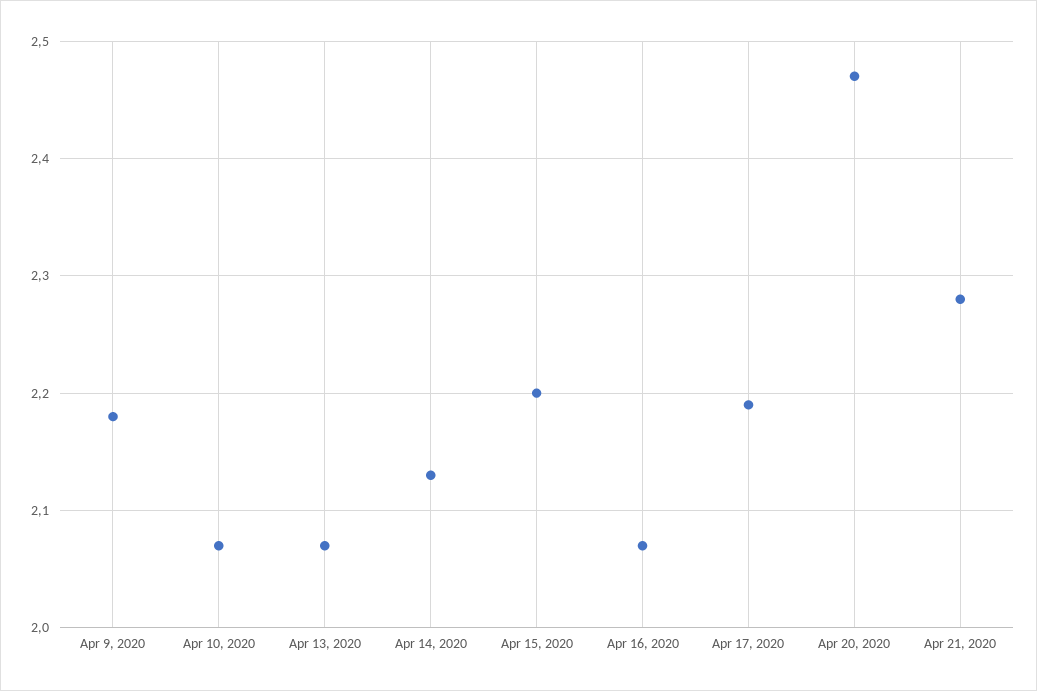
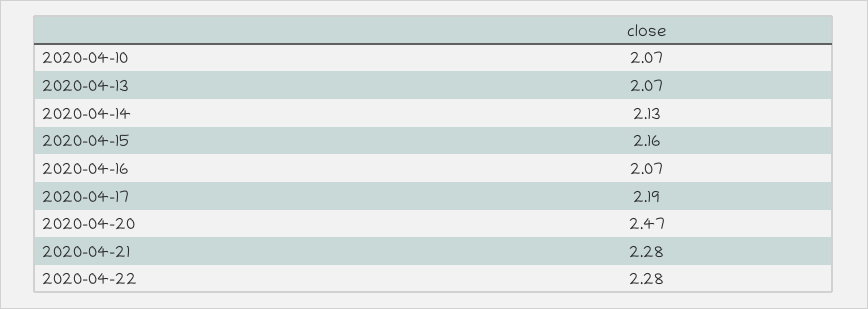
Apr 9, 2020: 2.18 -> none
Apr 15, 2020: 2.2 -> 2.16
2020-04-22: none -> 2.28

